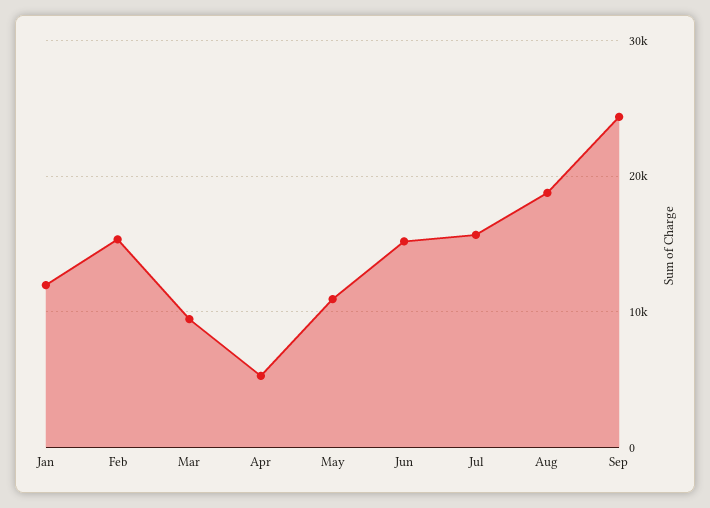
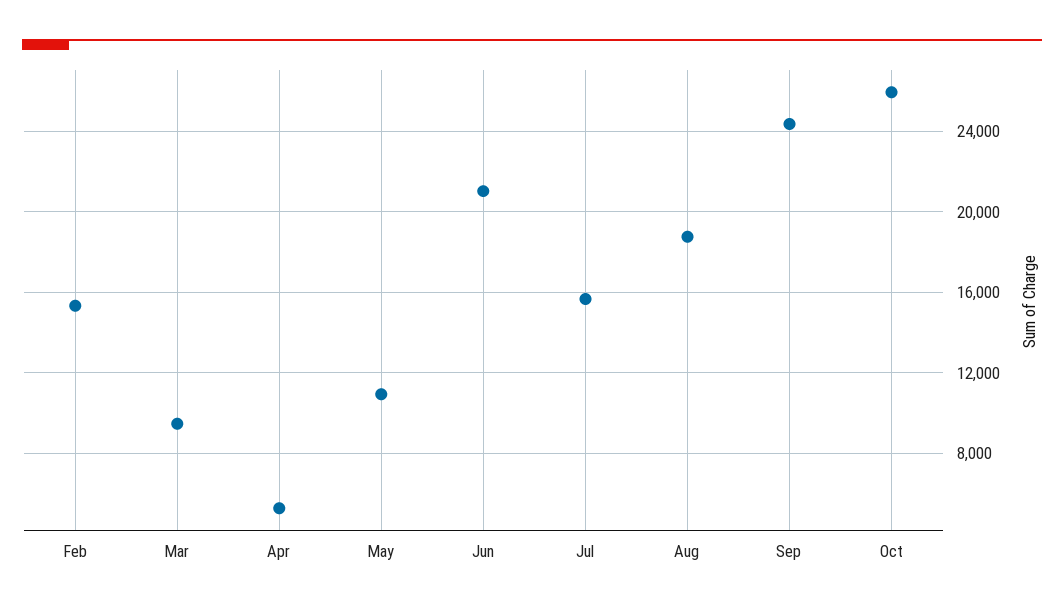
Jan: 12000 -> none
Jun: 15000 -> 21000
Oct: none -> 26000

